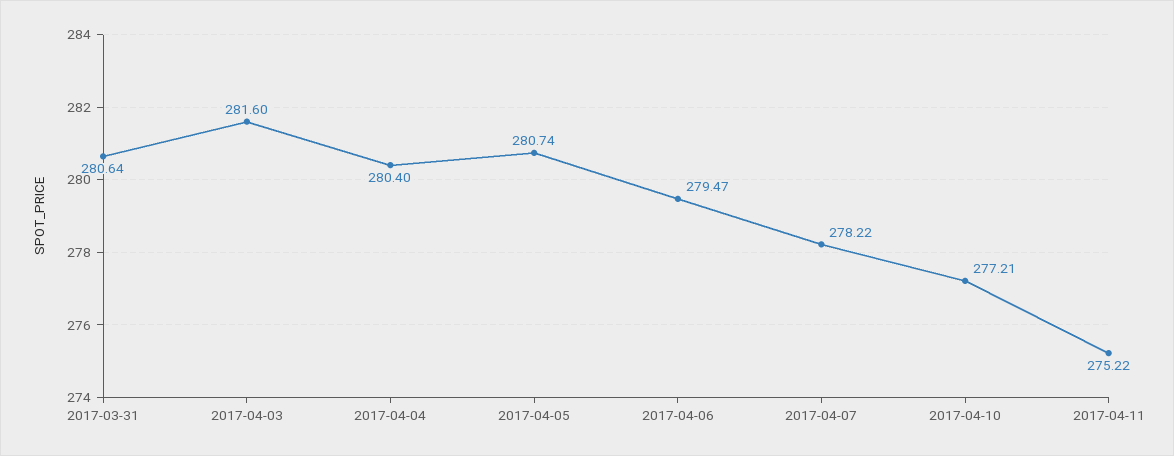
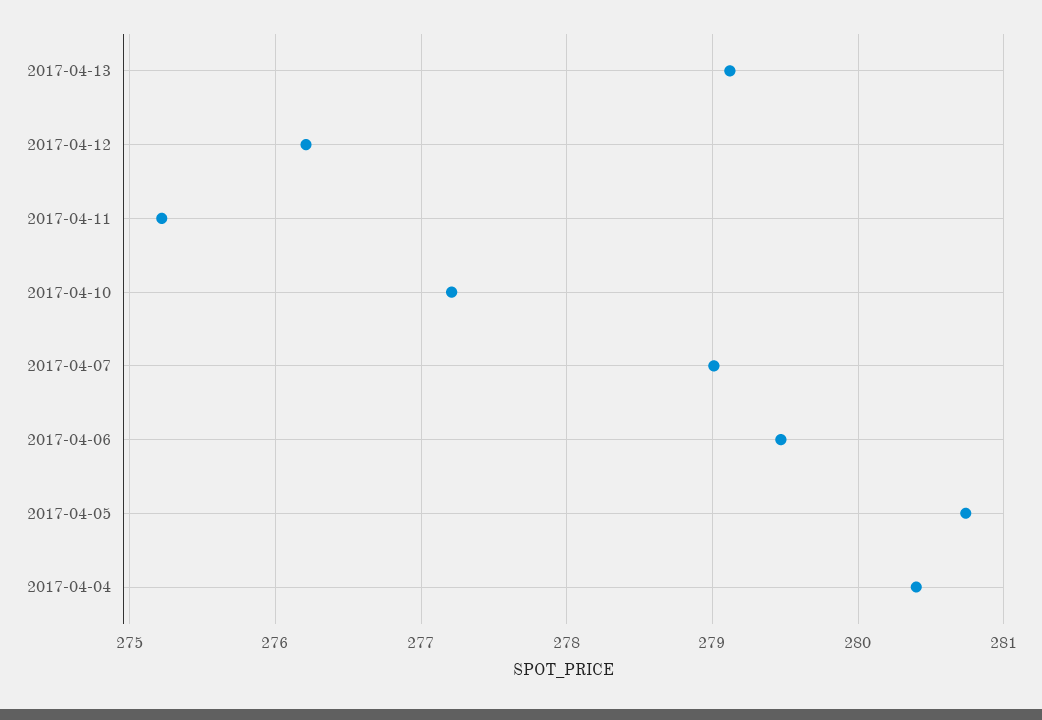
2017-03-31: 280.64 -> none
2017-04-03: 281.6 -> none
2017-04-07: 278.22 -> 279
2017-04-13: none -> 279.1
2017-04-12: none -> 276.2

